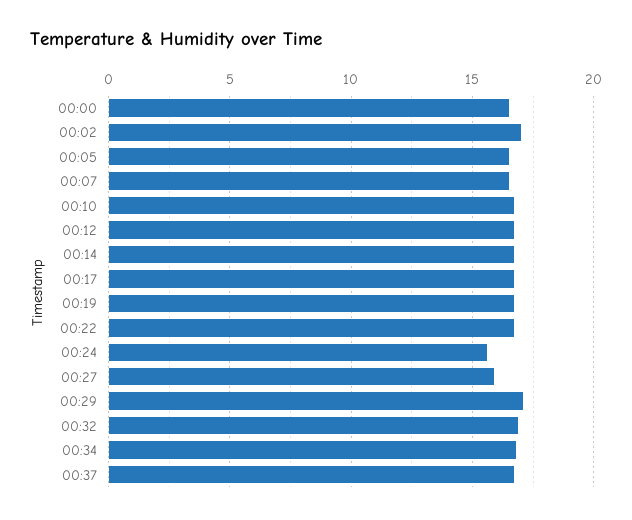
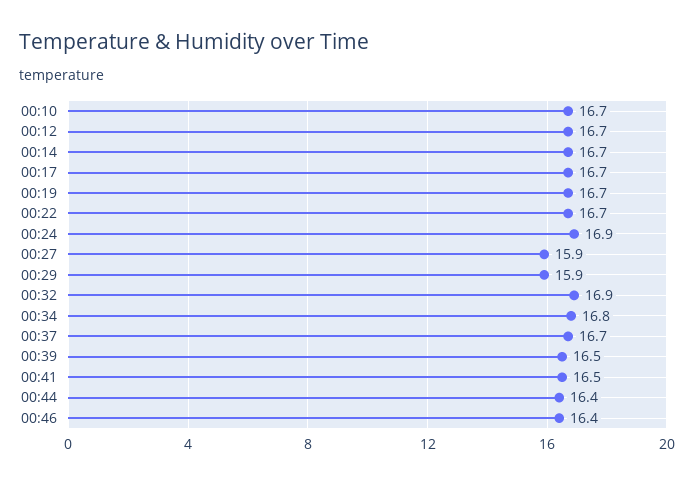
00:00: 16.5 -> none
00:02: 17 -> none
00:05: 16.5 -> none
00:07: 16.5 -> none
00:24: 15.5 -> 16.9
00:29: 17 -> 15.9
00:39: none -> 16.5
00:41: none -> 16.5
00:44: none -> 16.4
00:46: none -> 16.4

